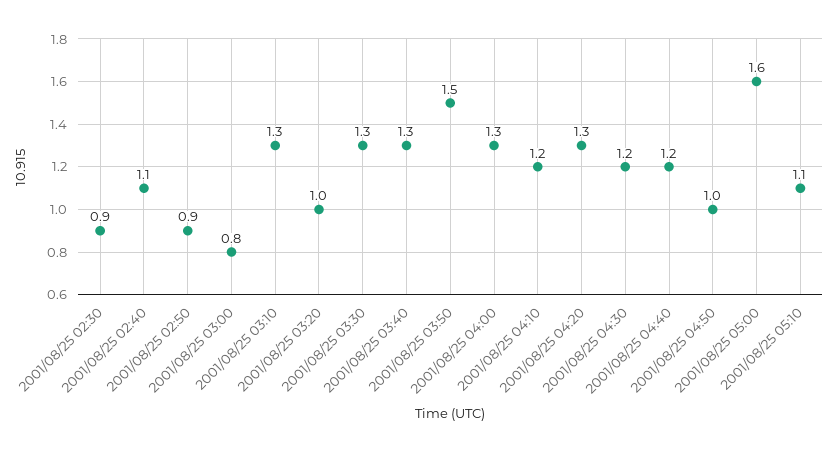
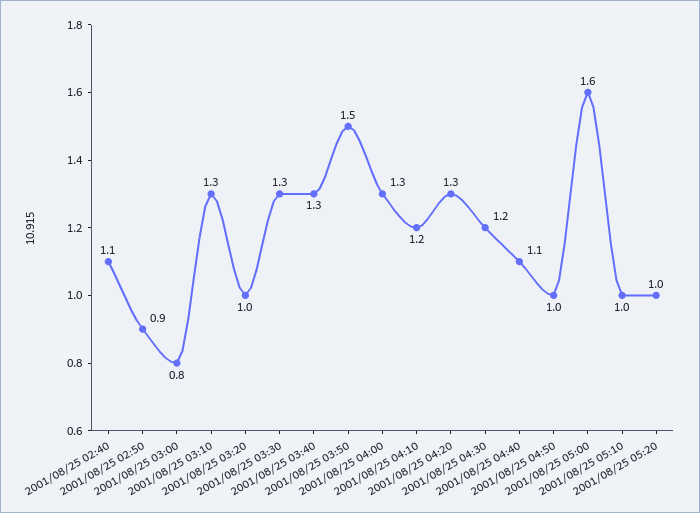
2001/08/25 02:30: 0.9 -> none
2001/08/25 04:40: 1.2 -> 1.1
2001/08/25 05:10: 1.1 -> 1
2001/08/25 05:20: none -> 1

